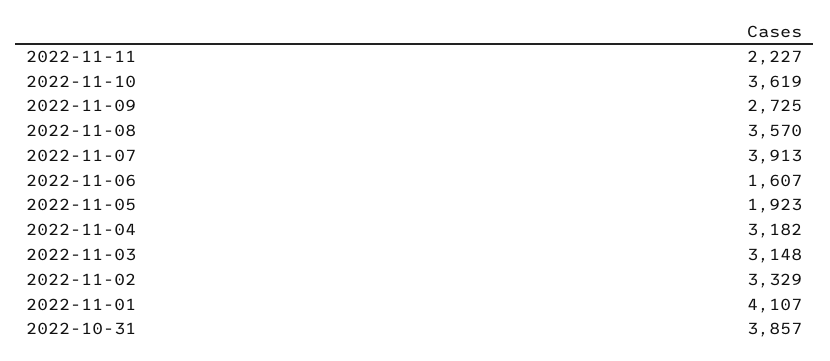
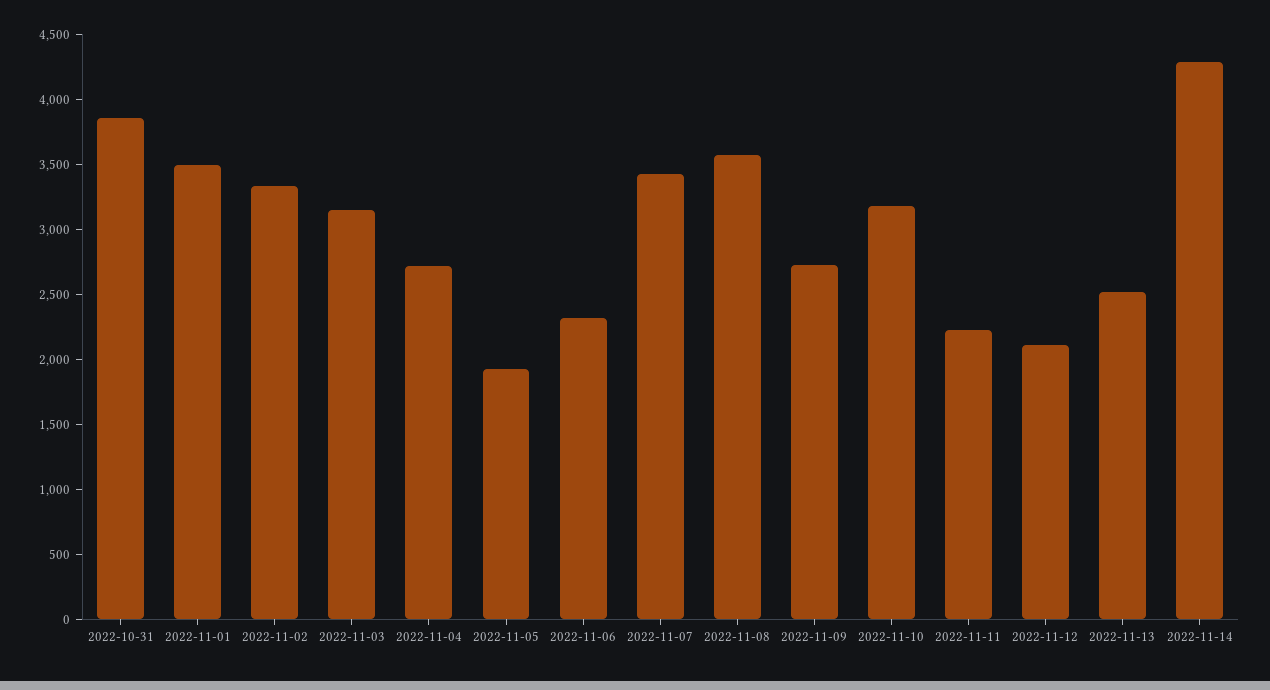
2022-11-10: 3619 -> 3200
2022-11-07: 3913 -> 3400
2022-11-06: 1607 -> 2300
2022-11-04: 3182 -> 2700
2022-11-01: 4107 -> 3500
2022-11-12: none -> 2100
2022-11-13: none -> 2500
2022-11-14: none -> 4300

